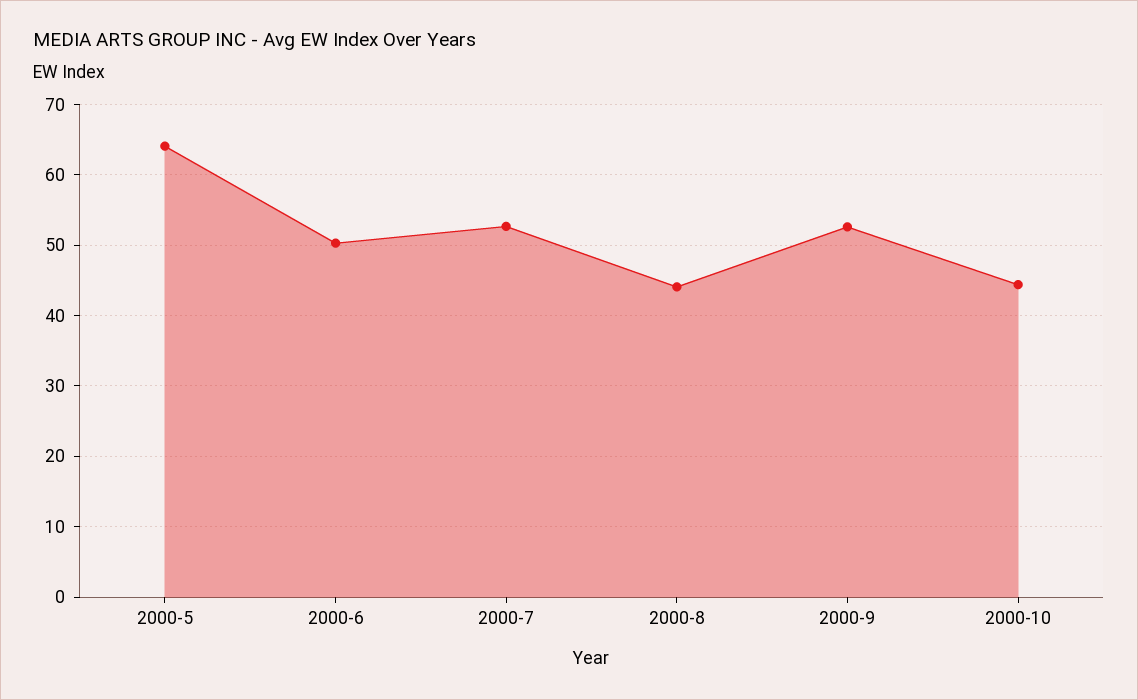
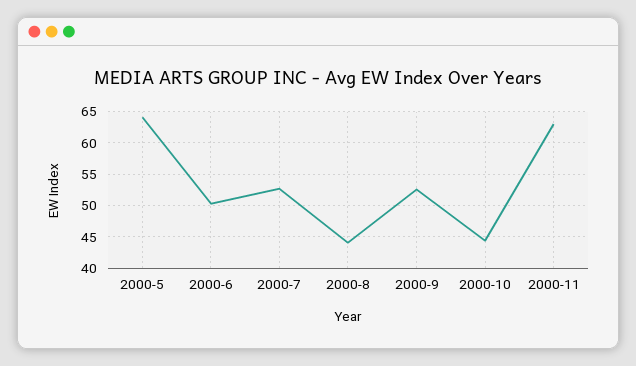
2000-11: none -> 63

